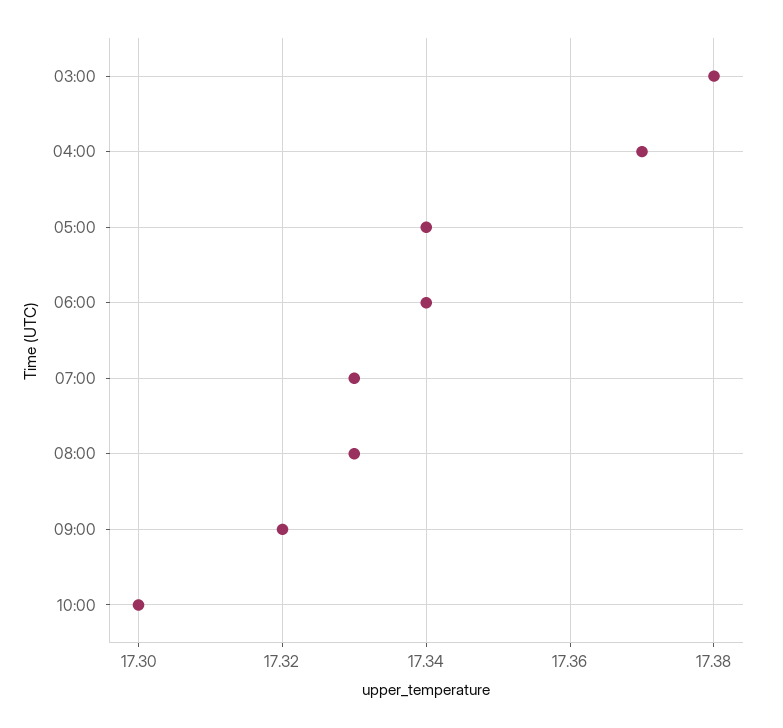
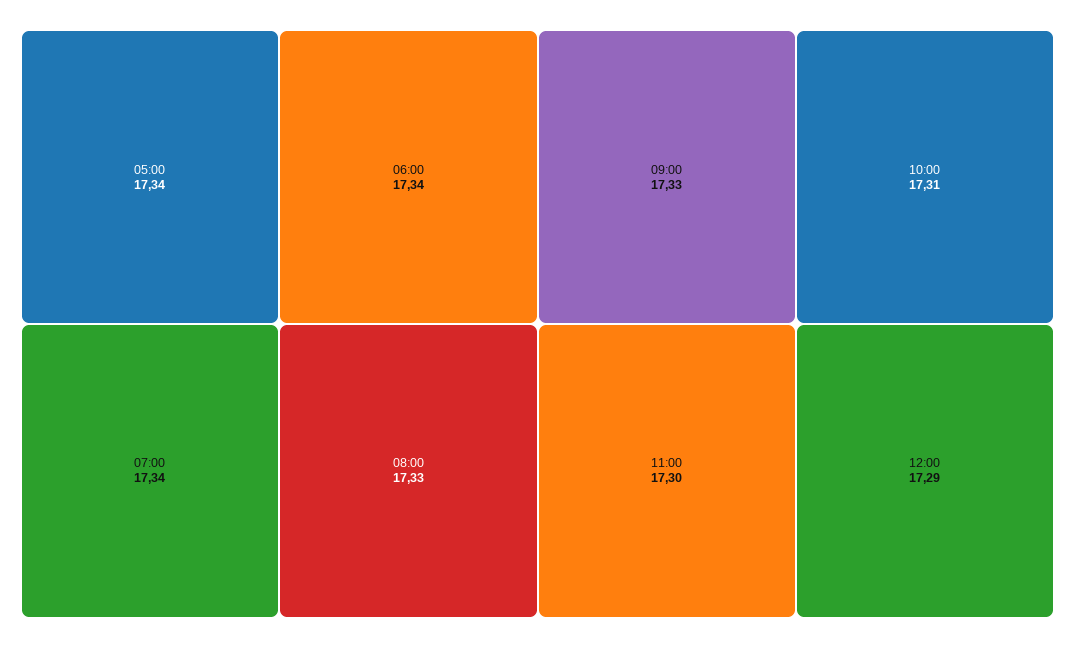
03:00: 17.38 -> none
04:00: 17.37 -> none
07:00: 17.33 -> 17.34
09:00: 17.32 -> 17.33
10:00: 17.3 -> 17.31
11:00: none -> 17.3
12:00: none -> 17.29

